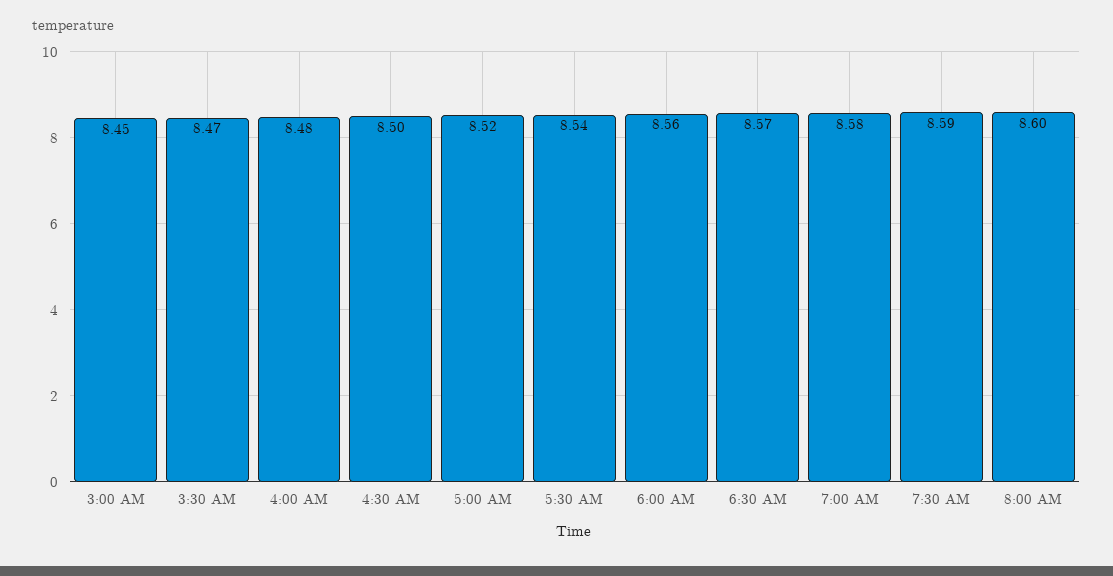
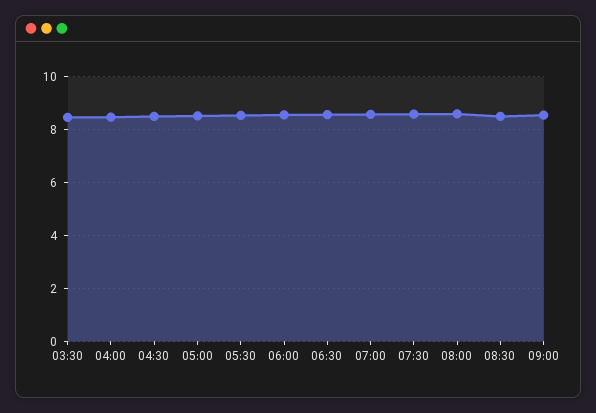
3:00 AM: 8.45 -> none
08:30: none -> 8.5
09:00: none -> 8.5

